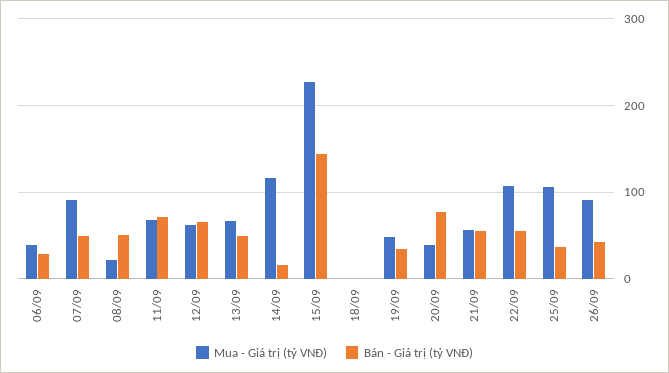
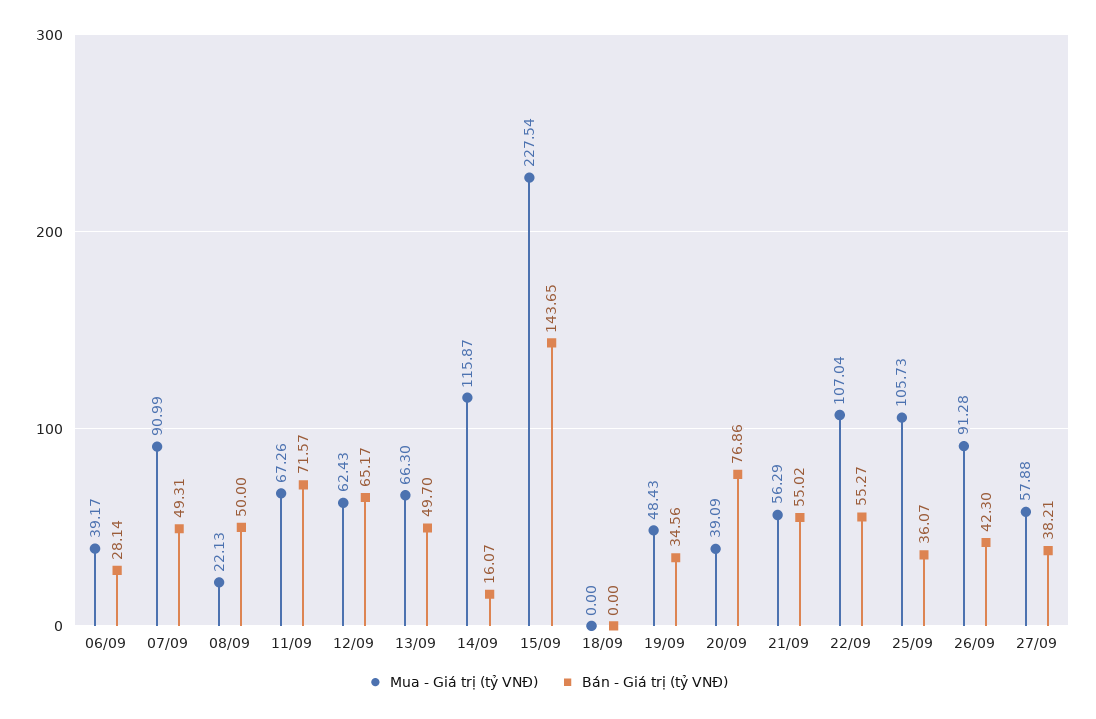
Mua - Giá trị (tỷ VNĐ), 27/09: none -> 57.88
Bán - Giá trị (tỷ VNĐ), 27/09: none -> 38.21

